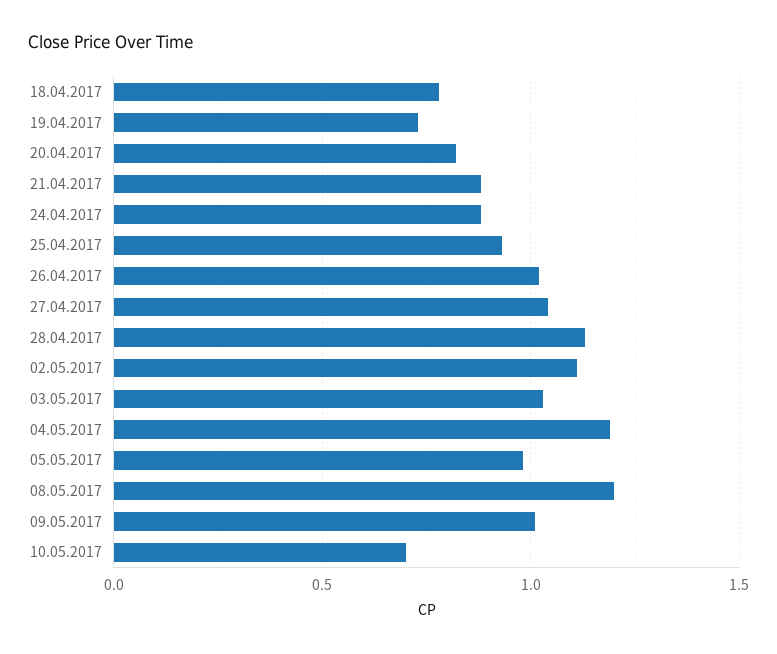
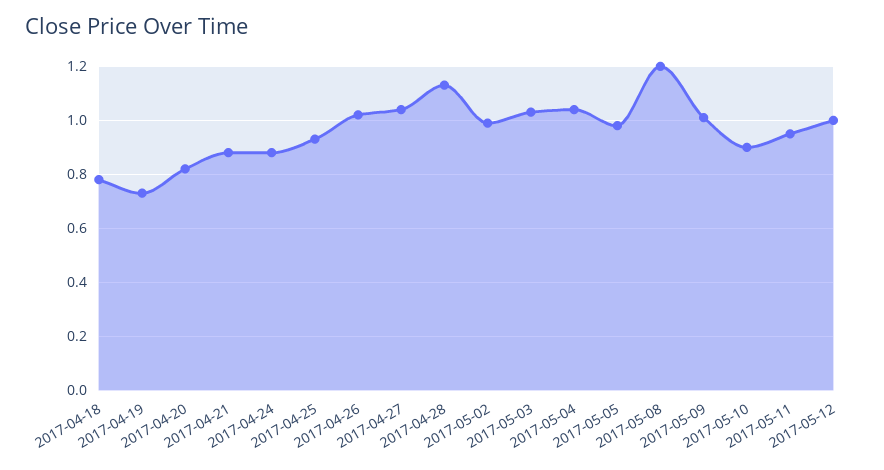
02.05.2017: 1.1 -> 1
04.05.2017: 1.2 -> 1.05
10.05.2017: 0.7 -> 0.9
2017-05-11: none -> 0.95
2017-05-12: none -> 1

